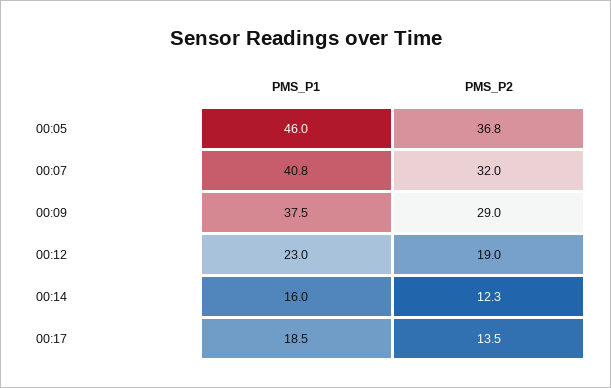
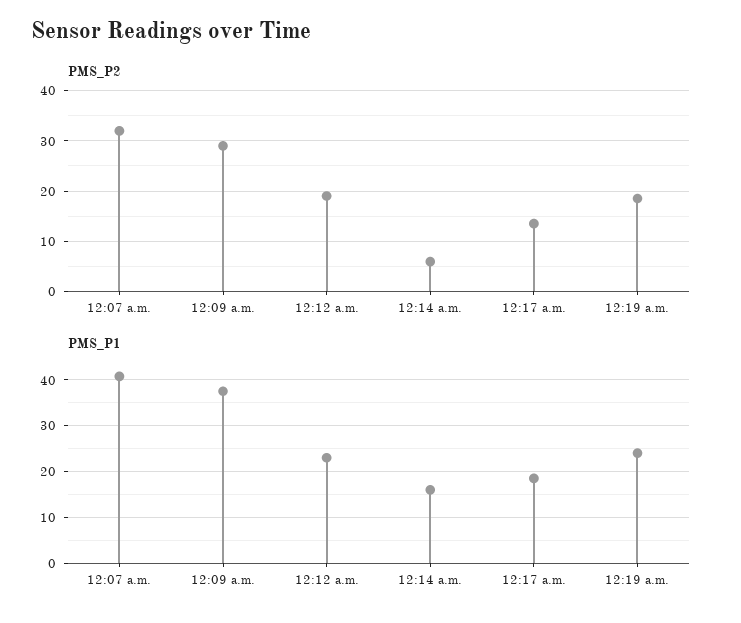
PMS_P1, 00:05: 46 -> none
PMS_P2, 00:05: 36.8 -> none
PMS_P2, 00:14: 12.3 -> 6
PMS_P2, 12:19 a.m.: none -> 18
PMS_P1, 12:19 a.m.: none -> 24

